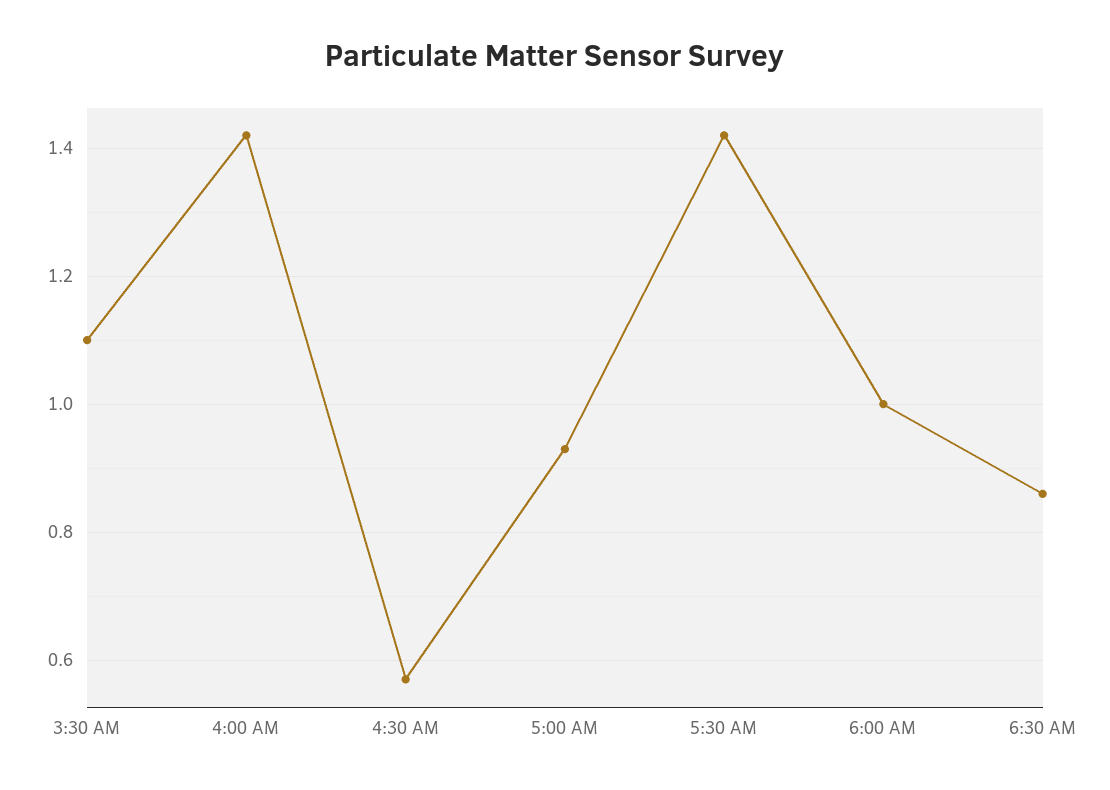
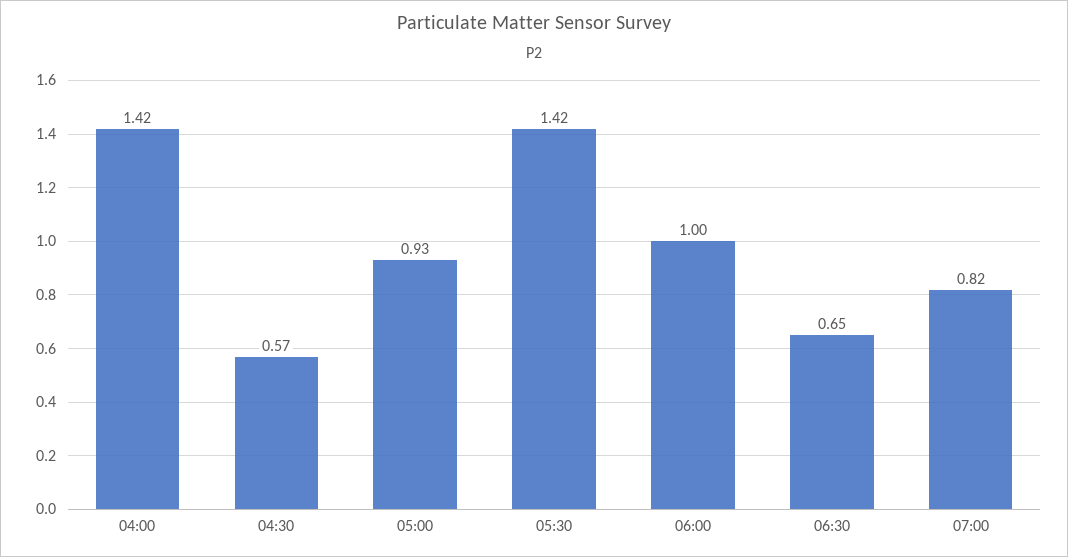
3:30 AM: 1.1 -> none
6:30 AM: 0.85 -> 0.65
07:00: none -> 0.82

